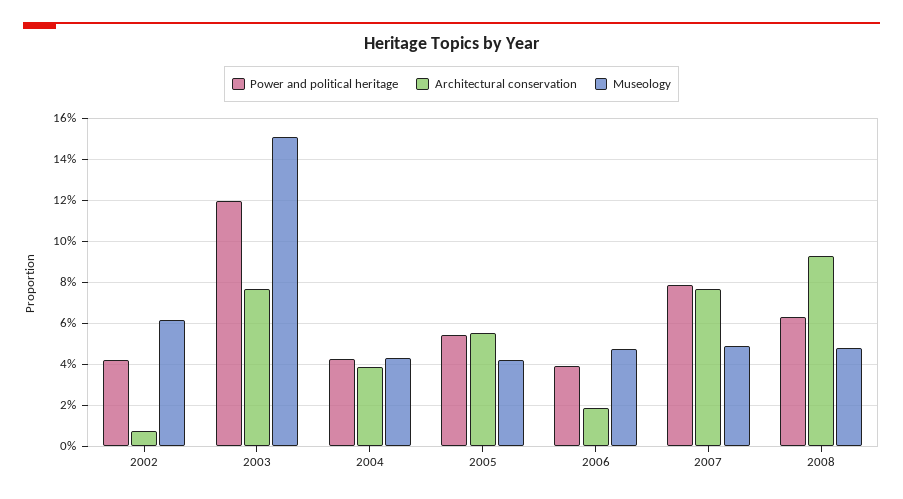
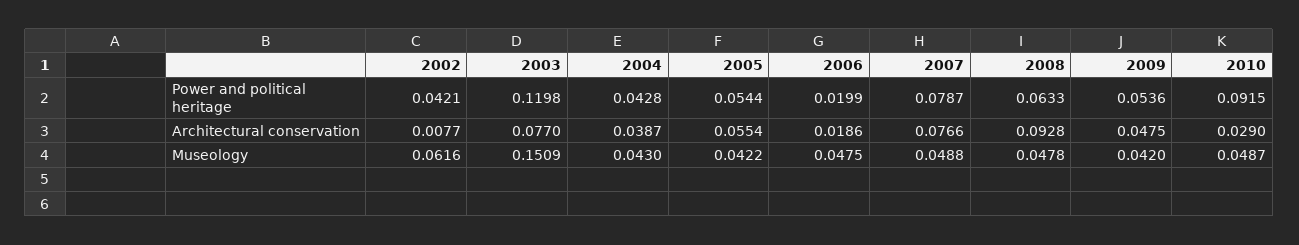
Power and political heritage, 2006: 0.04 -> 0.0199
Power and political heritage, 2009: none -> 0.0536
Power and political heritage, 2010: none -> 0.0915
Architectural conservation, 2009: none -> 0.0475
Architectural conservation, 2010: none -> 0.029
Museology, 2009: none -> 0.042
Museology, 2010: none -> 0.0487

